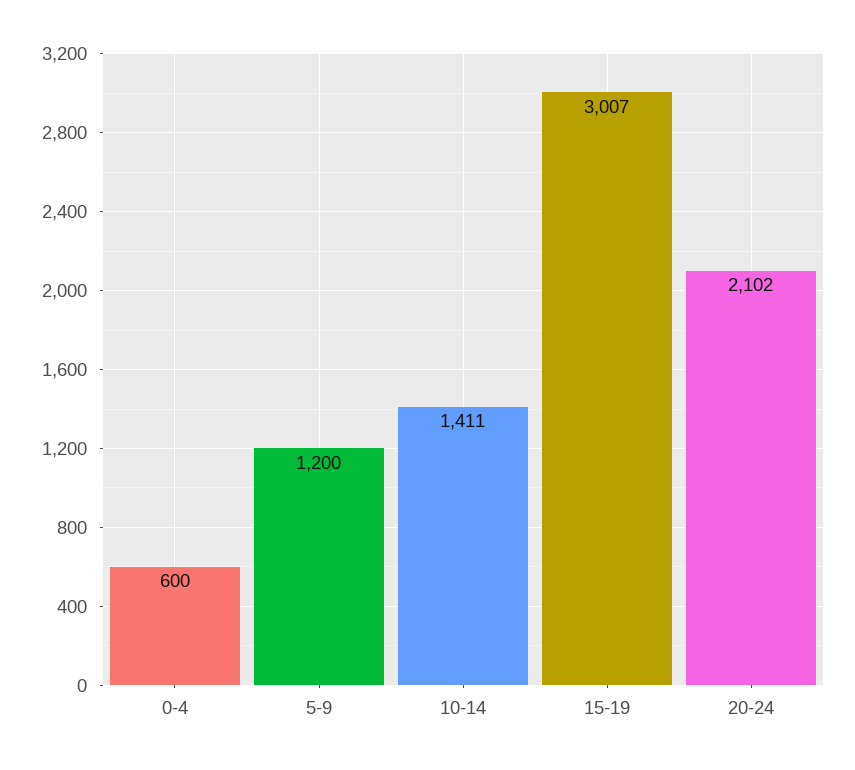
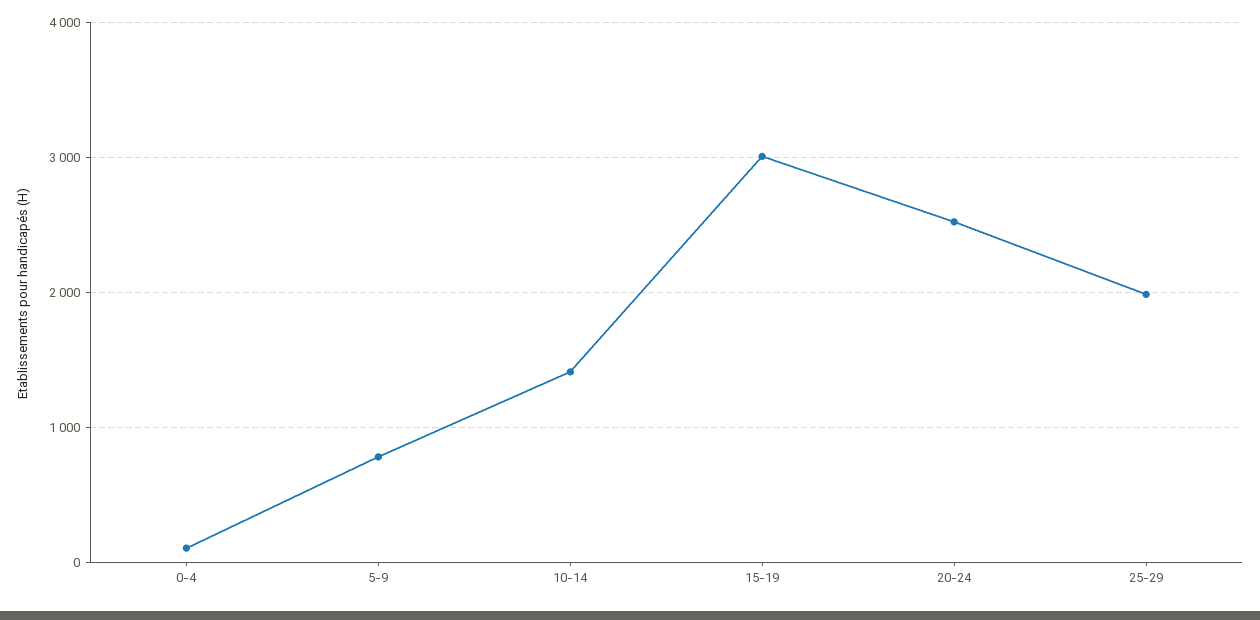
0-4: 600 -> 100
5-9: 1200 -> 800
20-24: 2102 -> 2500
25-29: none -> 2000

